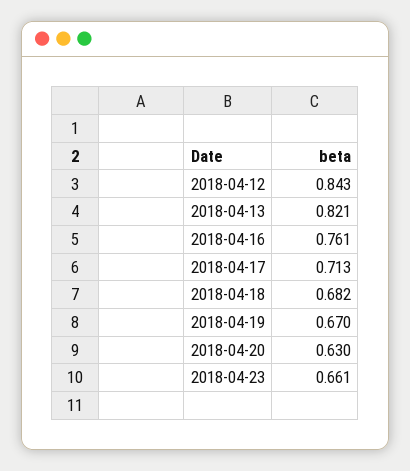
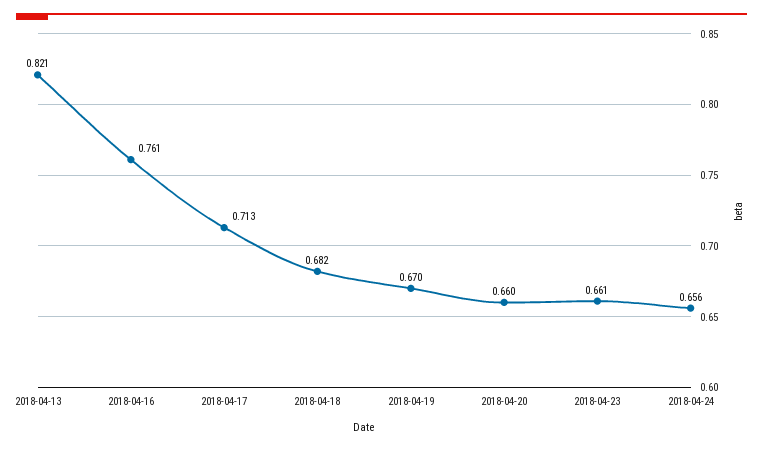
2018-04-12: 0.843 -> none
2018-04-20: 0.63 -> 0.66
2018-04-24: none -> 0.656

